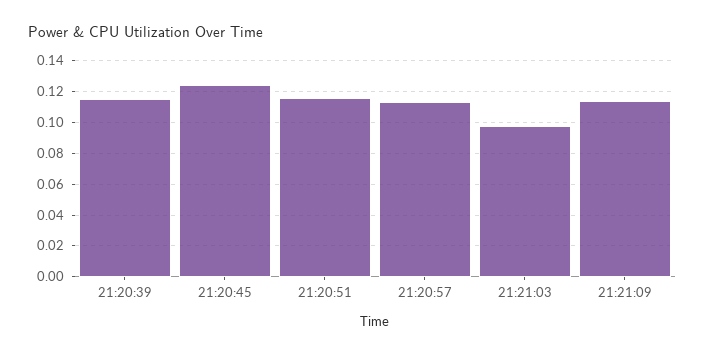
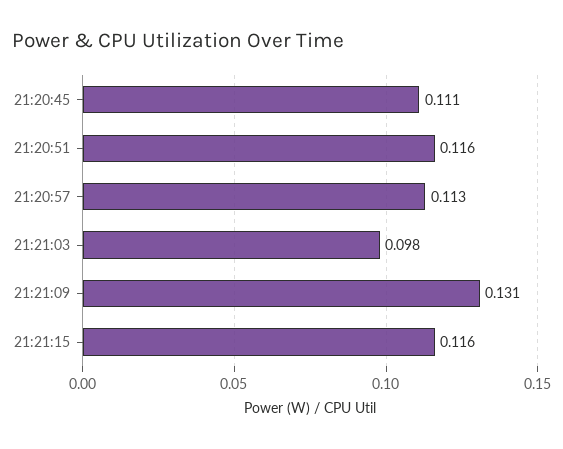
21:20:39: 0.115 -> none
21:20:45: 0.125 -> 0.111
21:21:09: 0.115 -> 0.131
21:21:15: none -> 0.116

